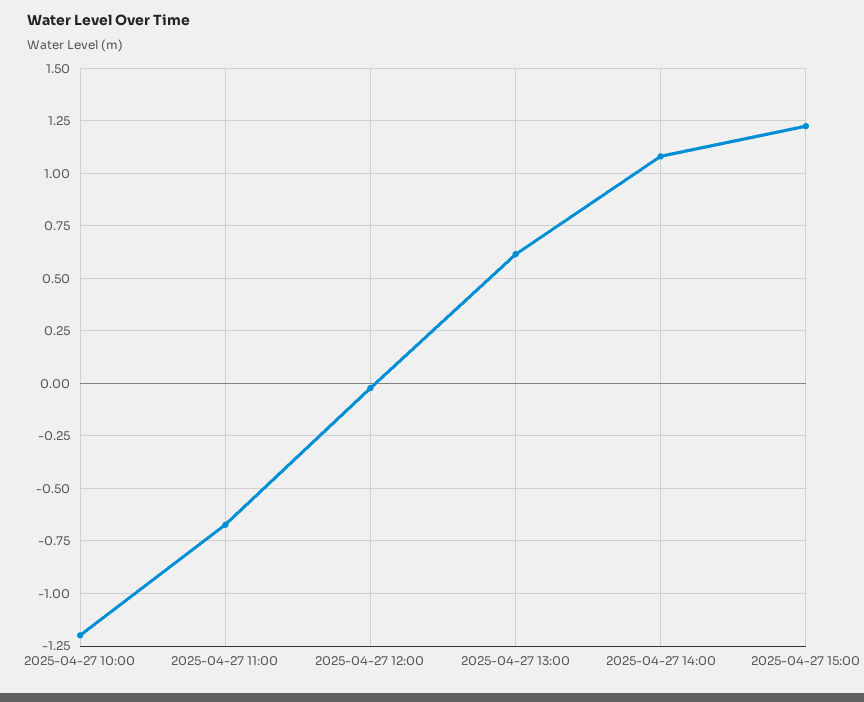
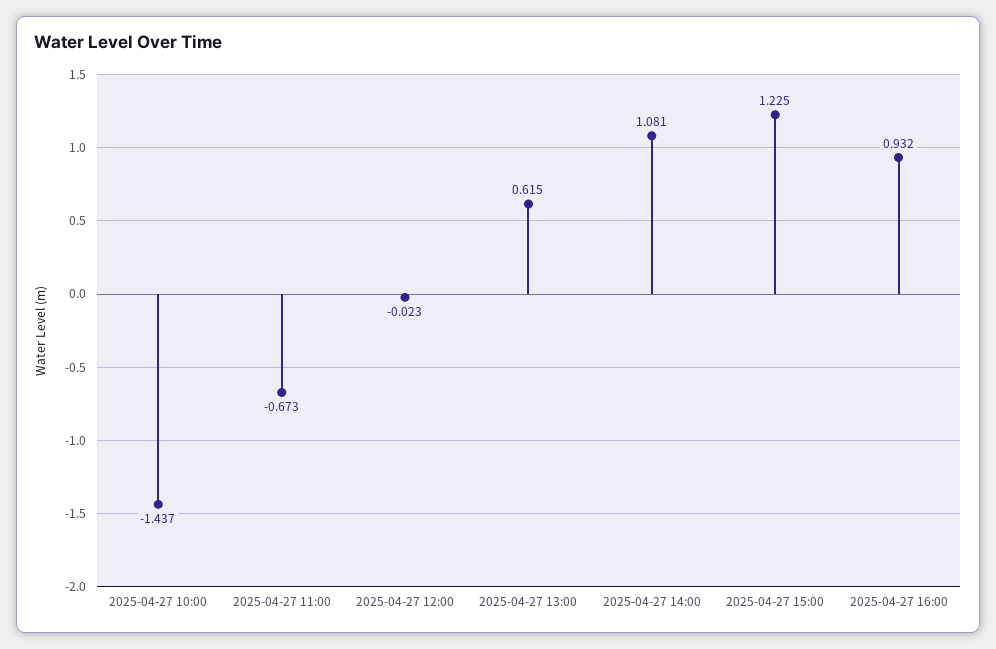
2025-04-27 10:00: -1.2 -> -1.437
2025-04-27 16:00: none -> 0.932

